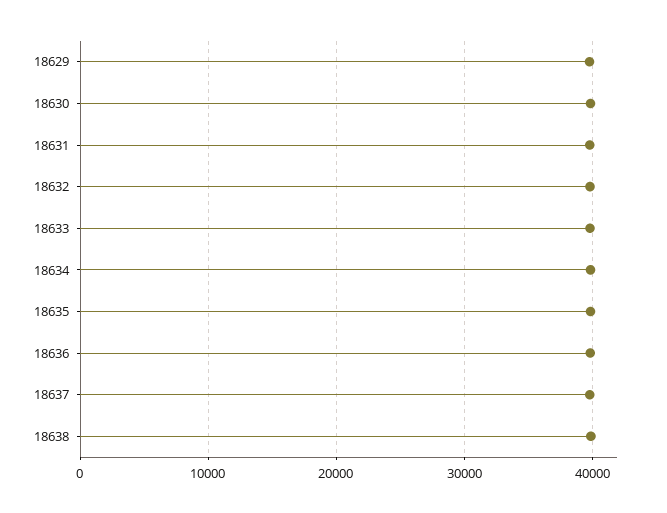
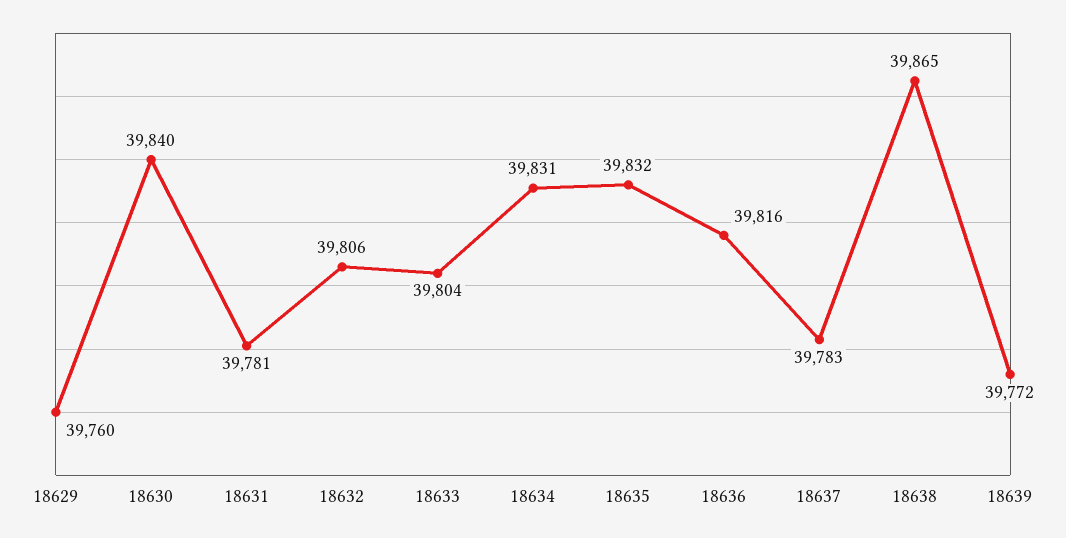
18639: none -> 39772

